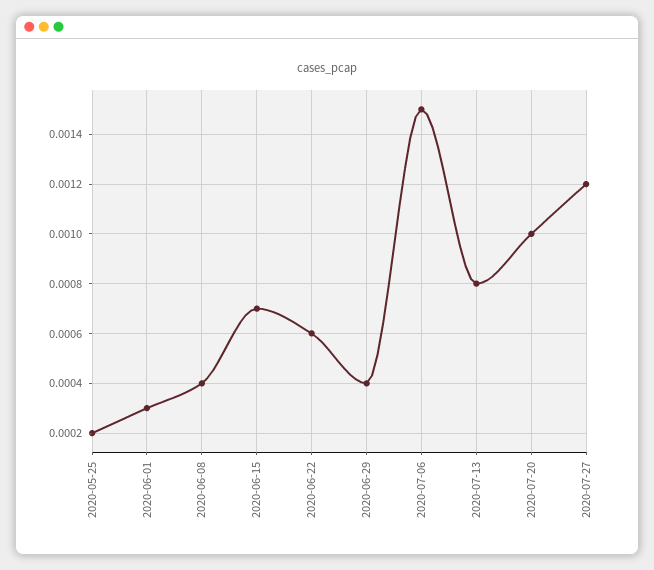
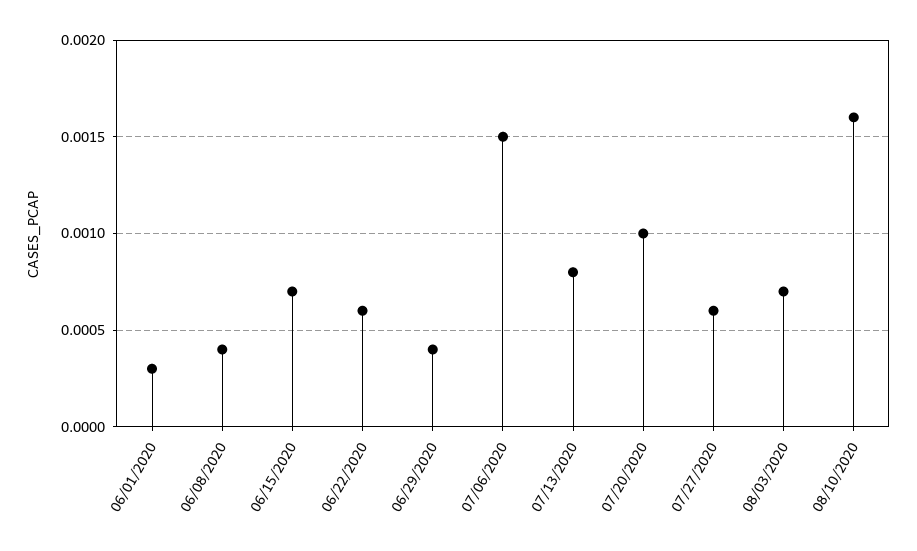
2020-05-25: 0.0002 -> none
2020-07-27: 0.0012 -> 0.0006
08/03/2020: none -> 0.0007
08/10/2020: none -> 0.0016

